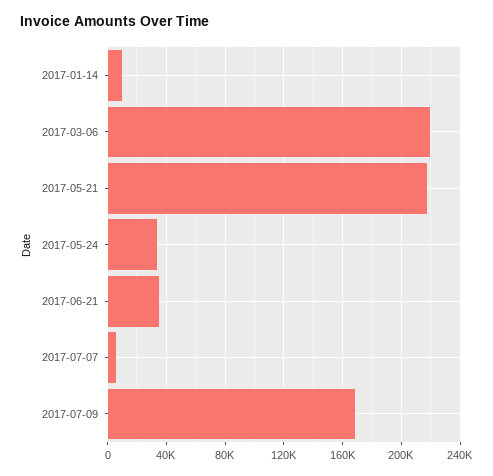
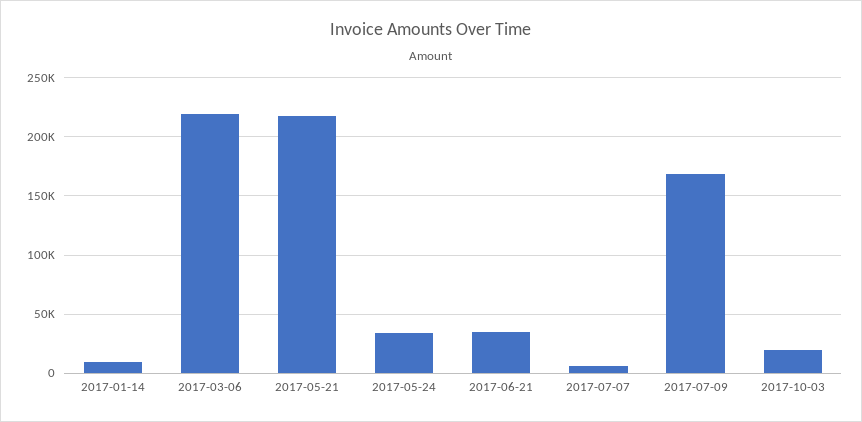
2017-10-03: none -> 20000

